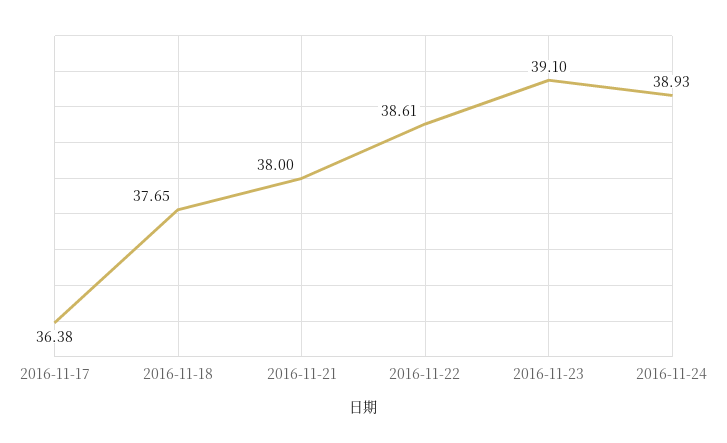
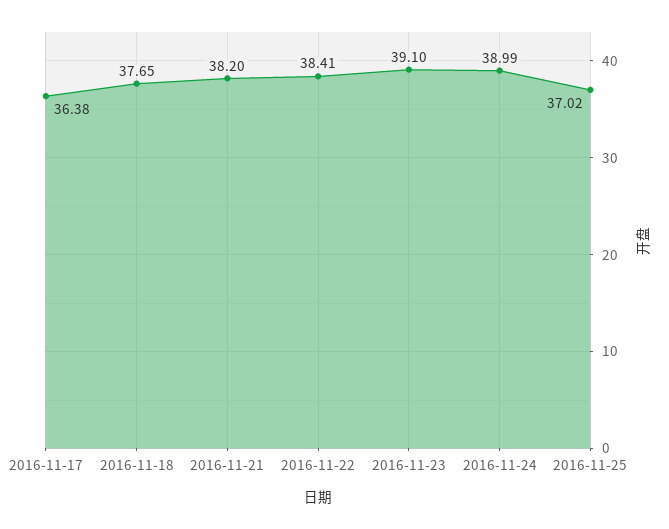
2016-11-21: 38 -> 38.2
2016-11-22: 38.61 -> 38.41
2016-11-24: 38.93 -> 38.99
2016-11-25: none -> 37.02

